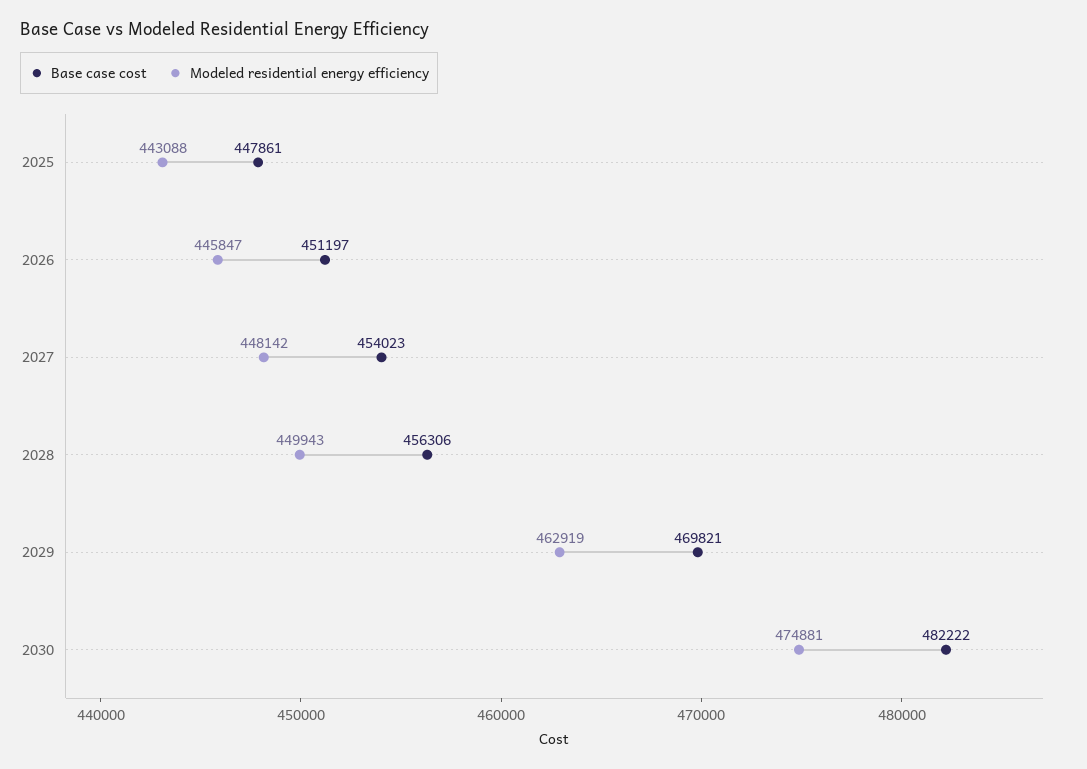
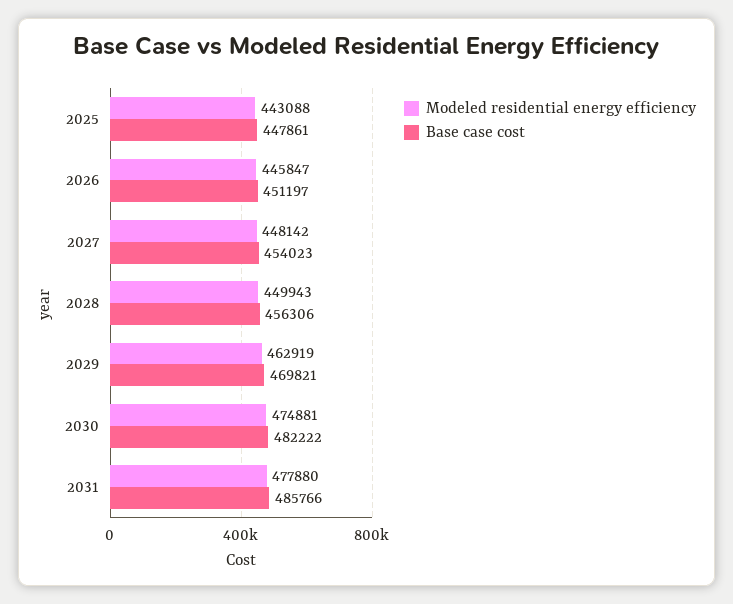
Modeled residential energy efficiency, 2031: none -> 477880
Base case cost, 2031: none -> 485766

